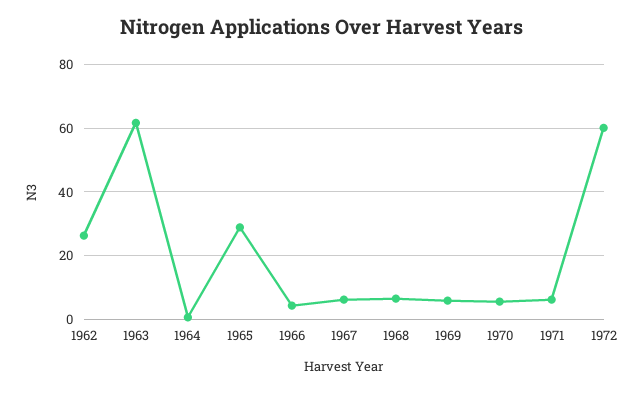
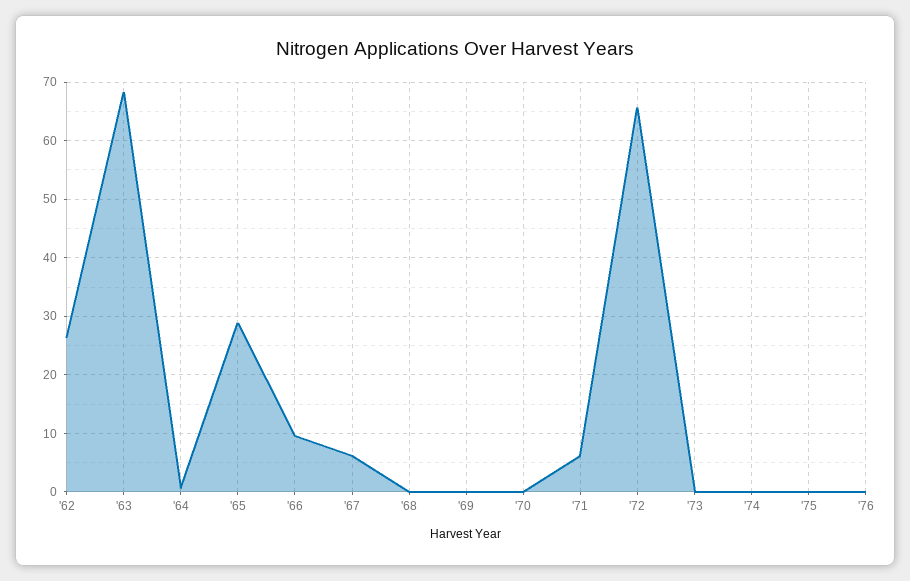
1963: 62 -> 68
1966: 4 -> 10
1968: 6 -> 0
1969: 6 -> 0
1970: 6 -> 0
1972: 60 -> 66
'73: none -> 0
'74: none -> 0
'75: none -> 0
'76: none -> 0

